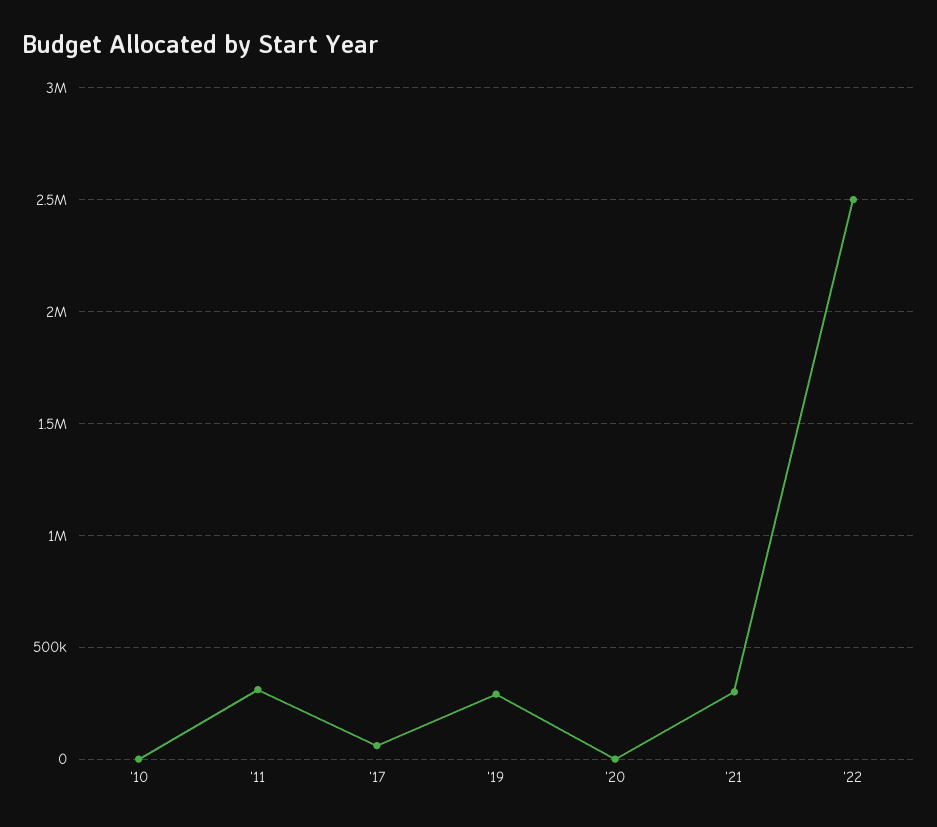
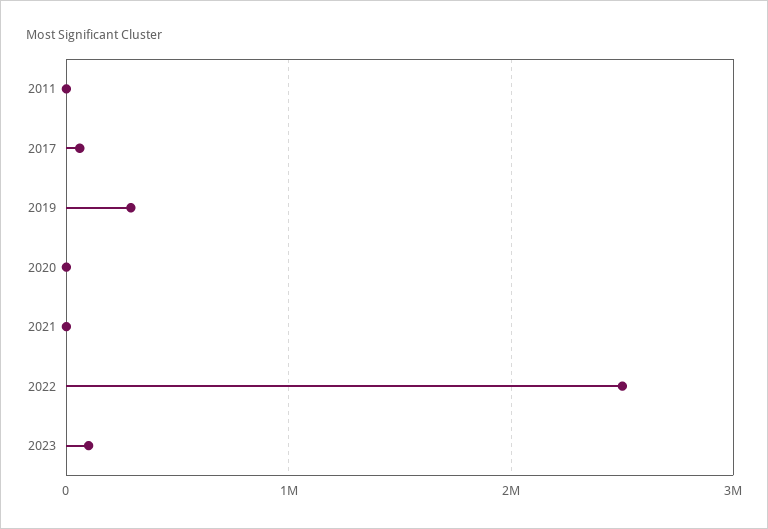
'10: 0 -> none
'11: 300000 -> 0
'21: 300000 -> 0
2023: none -> 100000

